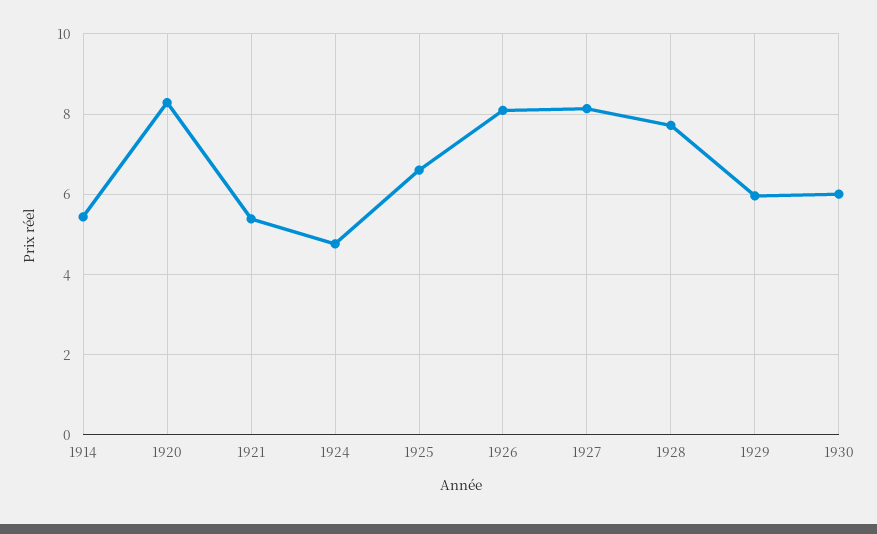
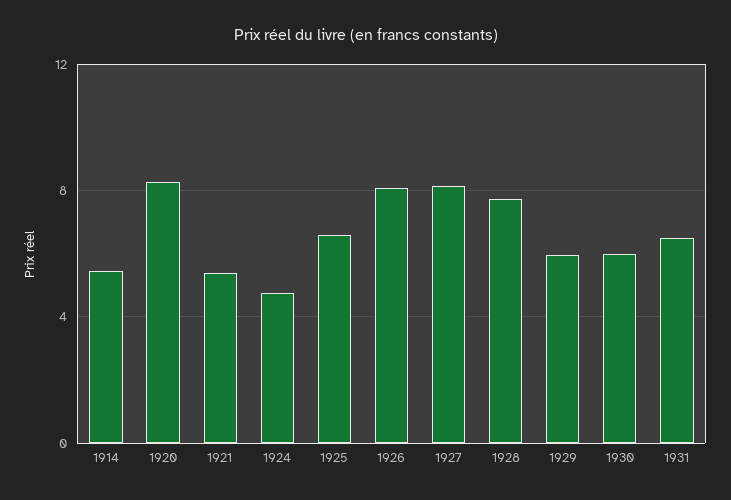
1931: none -> 6.5

